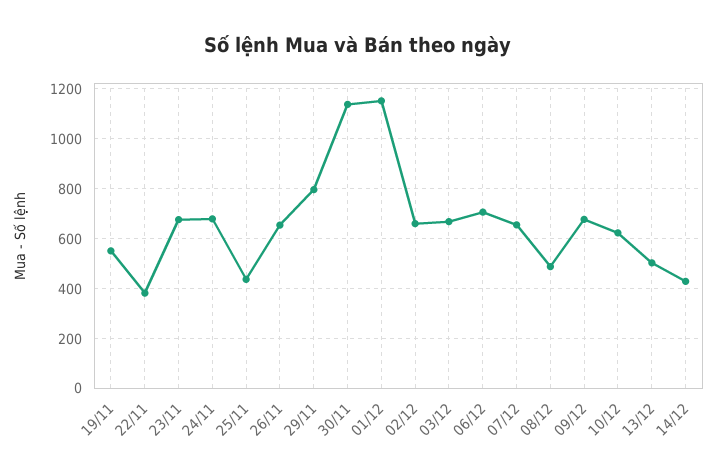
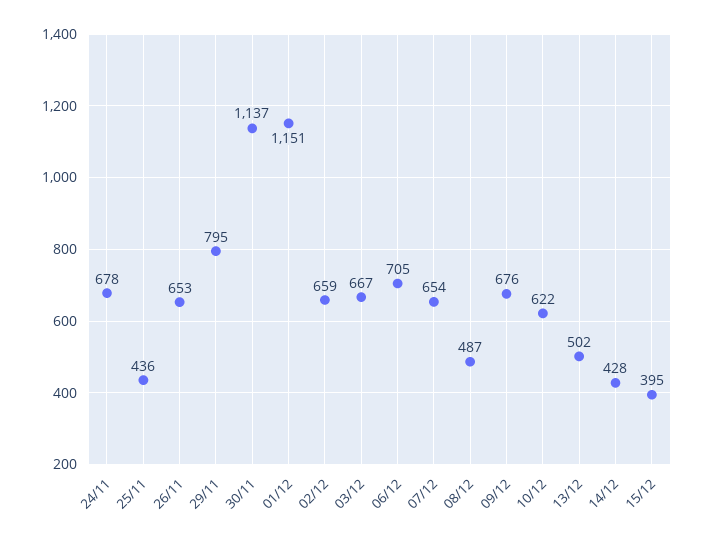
19/11: 550 -> none
22/11: 375 -> none
23/11: 675 -> none
15/12: none -> 395

